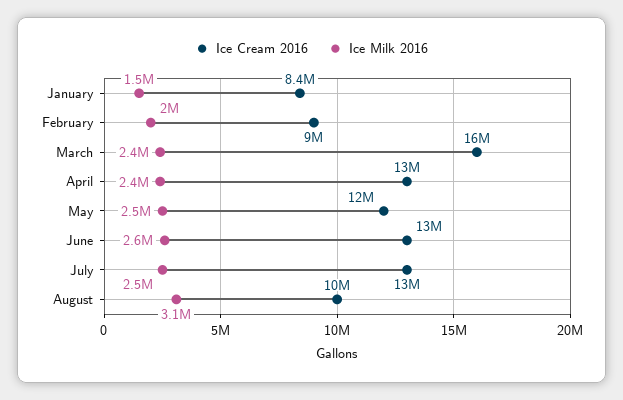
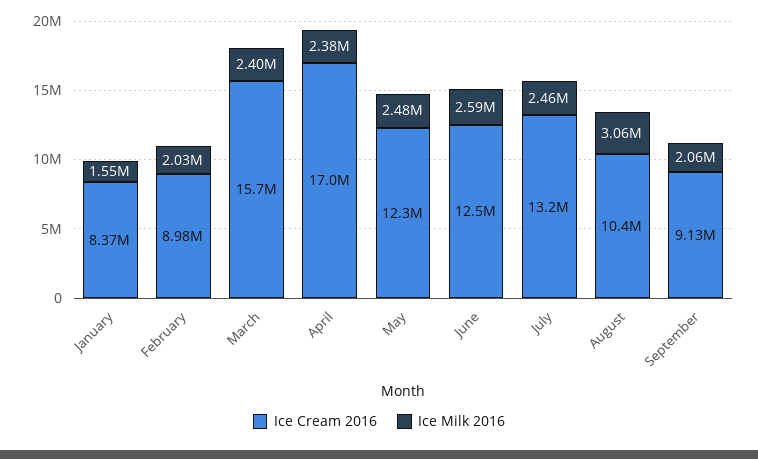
Ice Cream 2016, April: 13000000 -> 17000000
Ice Cream 2016, September: none -> 9130000
Ice Milk 2016, September: none -> 2060000

